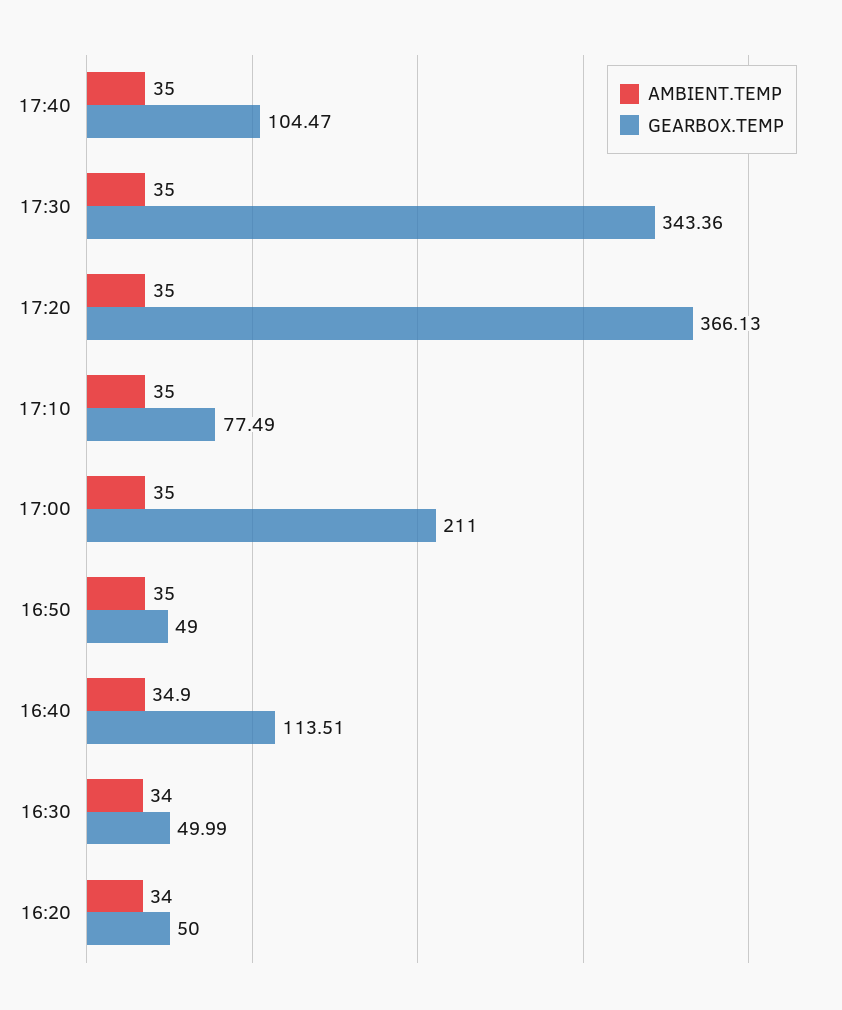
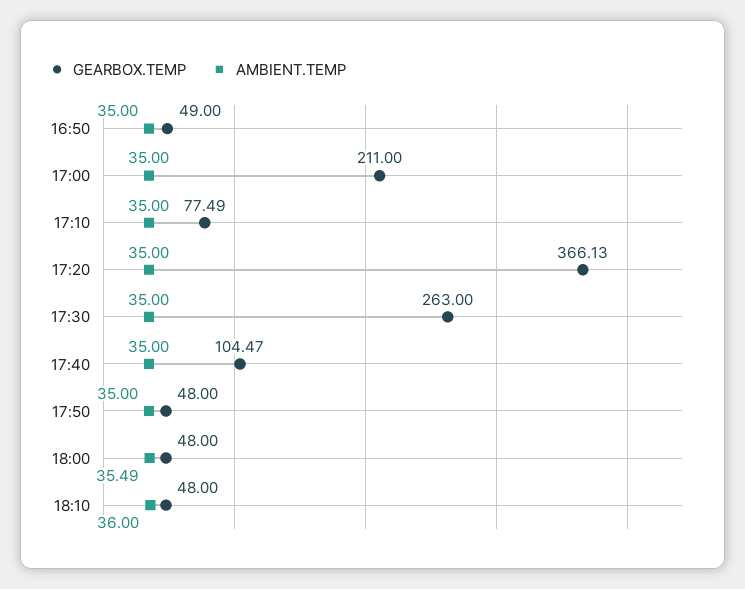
GEARBOX.TEMP, 17:30: 343.36 -> 263
AMBIENT.TEMP, 16:40: 34.9 -> none
GEARBOX.TEMP, 16:40: 113.51 -> none
AMBIENT.TEMP, 16:30: 34 -> none
GEARBOX.TEMP, 16:30: 49.99 -> none
AMBIENT.TEMP, 16:20: 34 -> none
GEARBOX.TEMP, 16:20: 50 -> none
GEARBOX.TEMP, 17:50: none -> 48
AMBIENT.TEMP, 17:50: none -> 35
GEARBOX.TEMP, 18:00: none -> 48
AMBIENT.TEMP, 18:00: none -> 35.49
GEARBOX.TEMP, 18:10: none -> 48
AMBIENT.TEMP, 18:10: none -> 36

